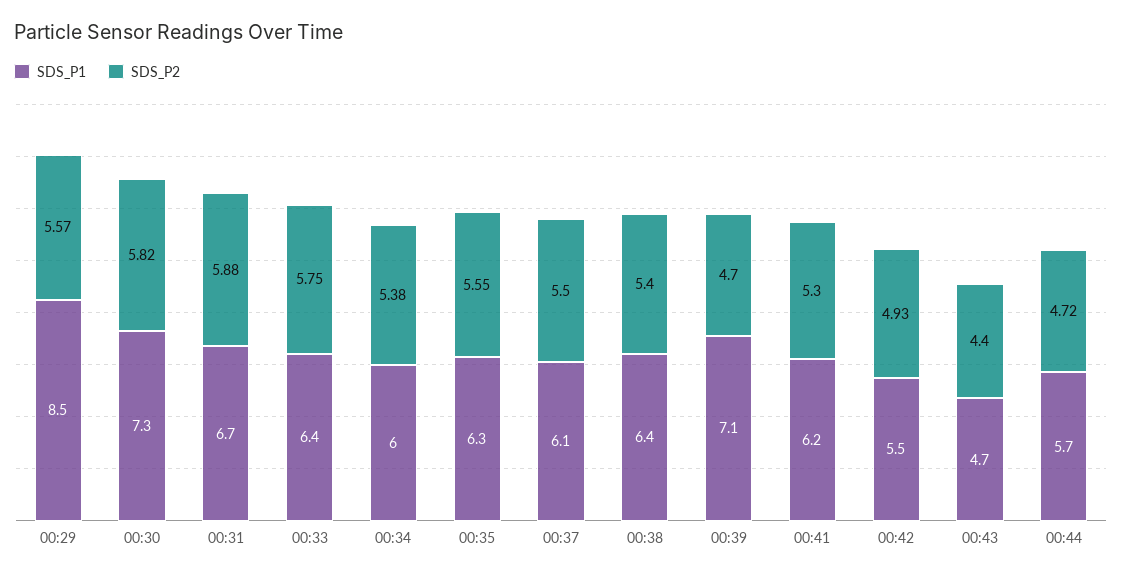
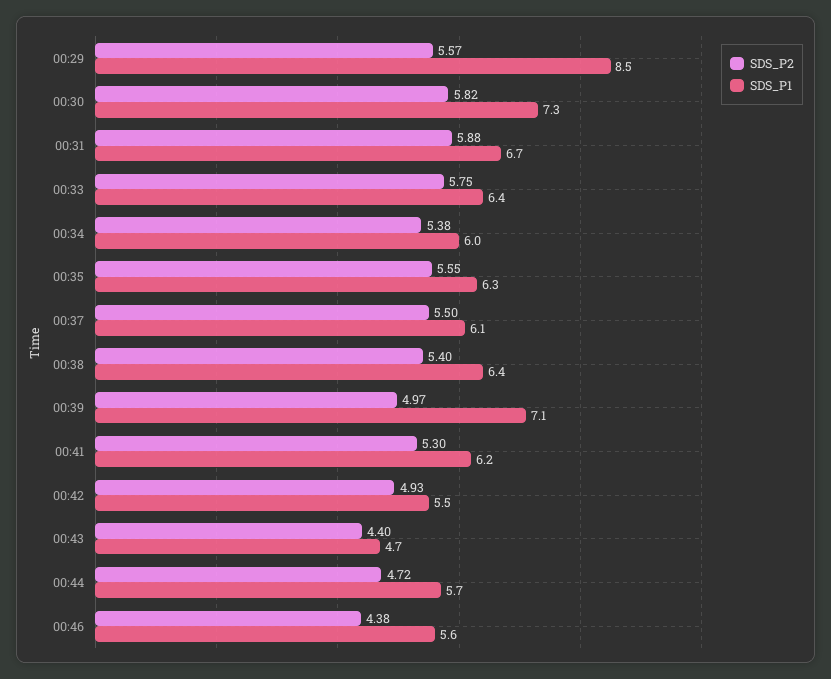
SDS_P2, 00:39: 4.7 -> 4.97
SDS_P2, 00:46: none -> 4.38
SDS_P1, 00:46: none -> 5.6

